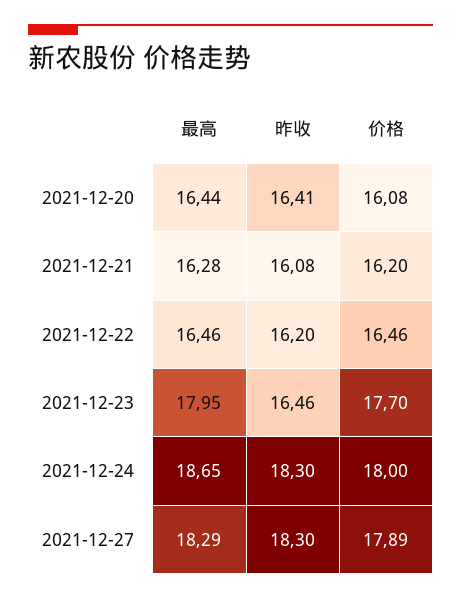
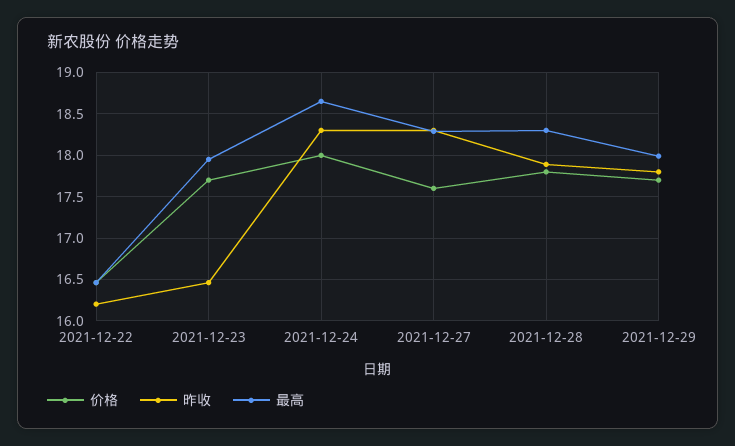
最高, 2021-12-20: 16.44 -> none
昨收, 2021-12-20: 16.41 -> none
价格, 2021-12-20: 16.08 -> none
最高, 2021-12-21: 16.28 -> none
昨收, 2021-12-21: 16.08 -> none
价格, 2021-12-21: 16.2 -> none
价格, 2021-12-27: 17.89 -> 17.6
价格, 2021-12-28: none -> 17.8
昨收, 2021-12-28: none -> 17.9
最高, 2021-12-28: none -> 18.3
价格, 2021-12-29: none -> 17.7
昨收, 2021-12-29: none -> 17.8
最高, 2021-12-29: none -> 18

